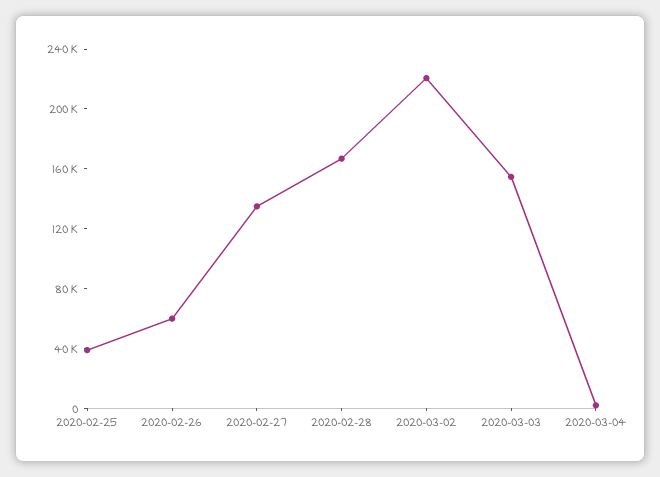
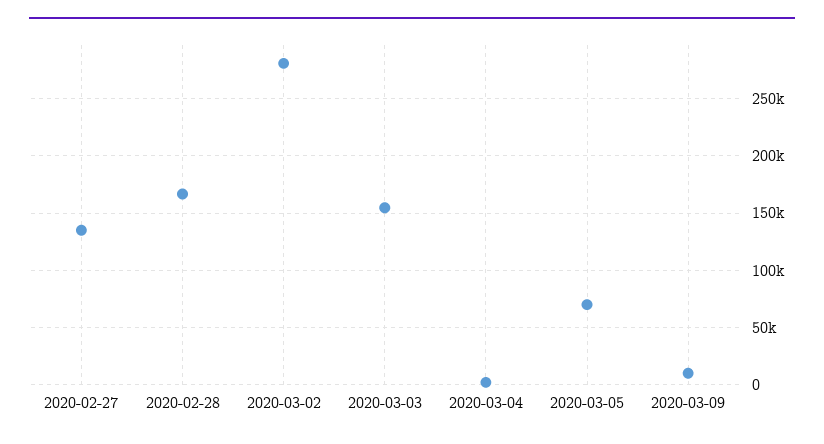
2020-02-25: 40000 -> none
2020-02-26: 60000 -> none
2020-03-02: 220000 -> 280000
2020-03-05: none -> 70000
2020-03-09: none -> 10000

